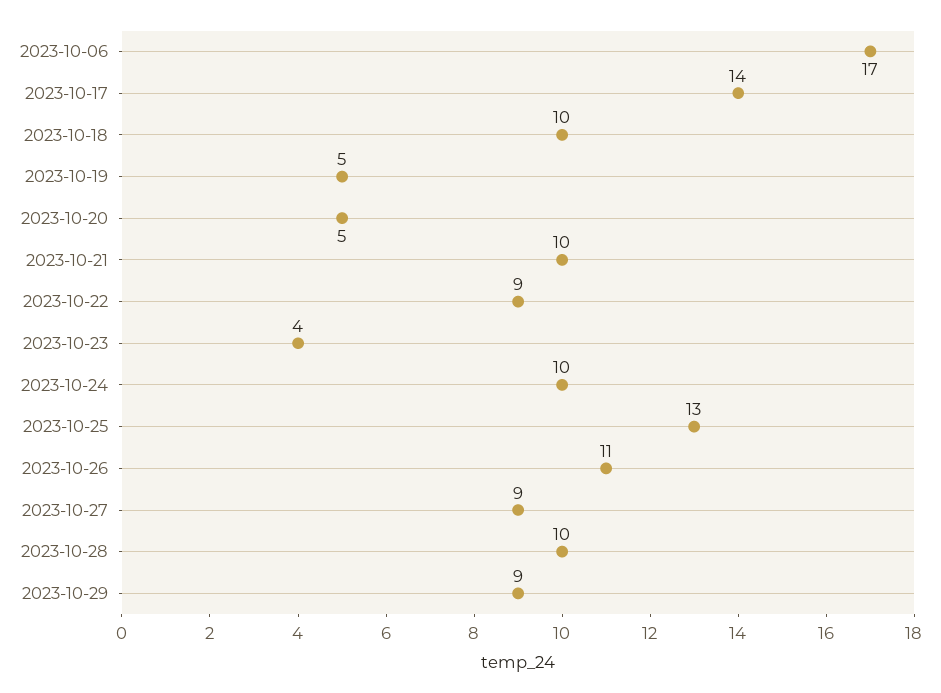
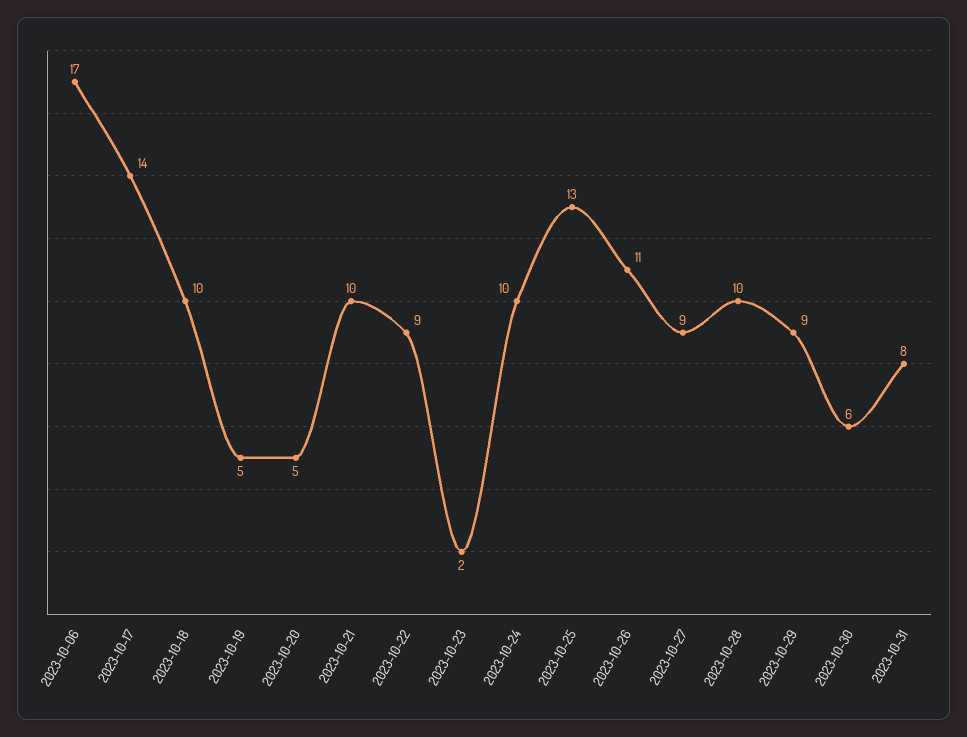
2023-10-23: 4 -> 2
2023-10-30: none -> 6
2023-10-31: none -> 8

